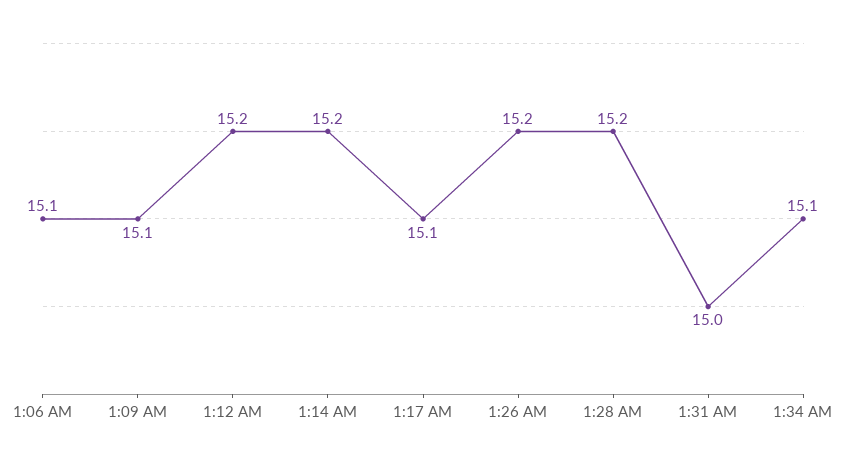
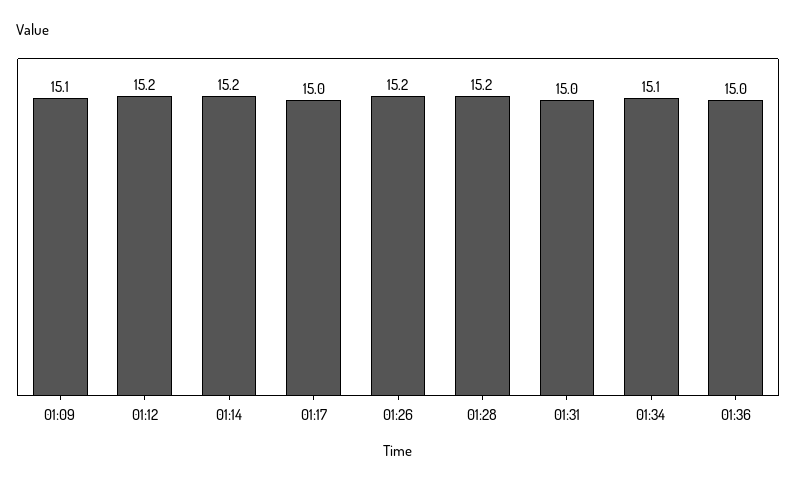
1:06 AM: 15.1 -> none
1:17 AM: 15.1 -> 15
01:36: none -> 15

